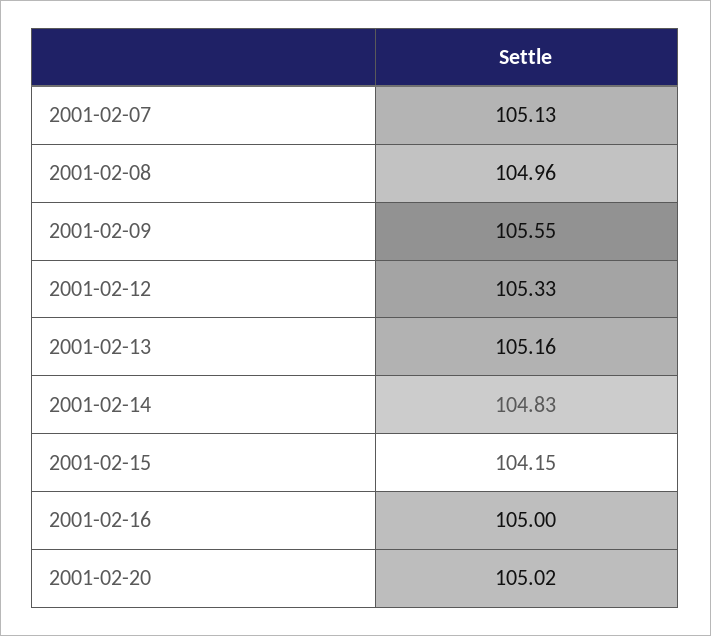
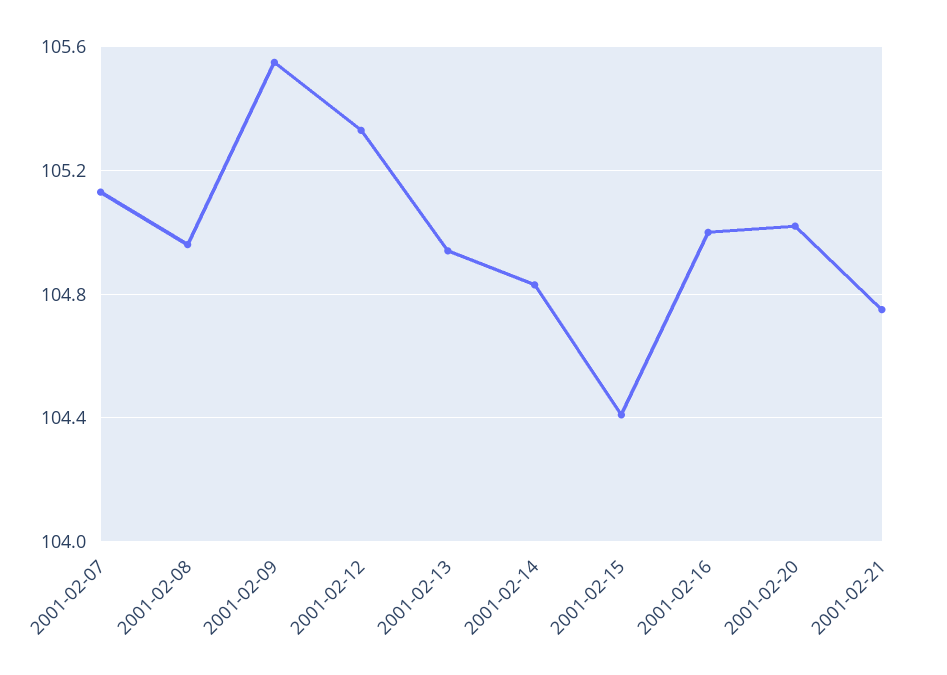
2001-02-13: 105.16 -> 104.95
2001-02-15: 104.15 -> 104.4
2001-02-21: none -> 104.75

